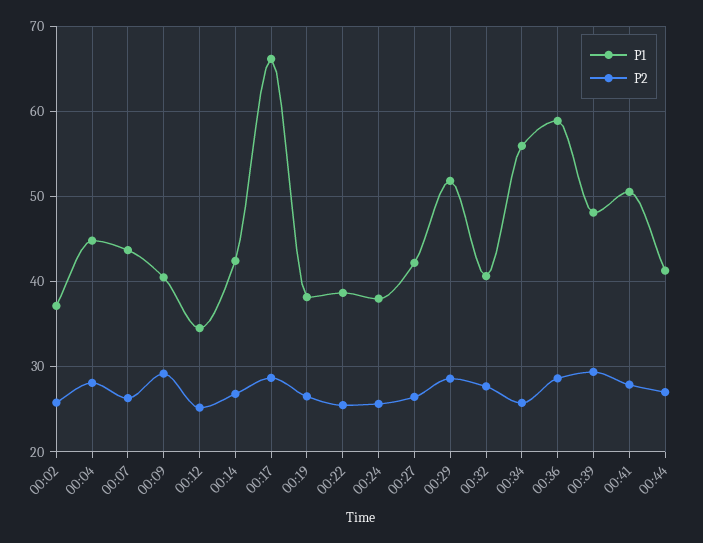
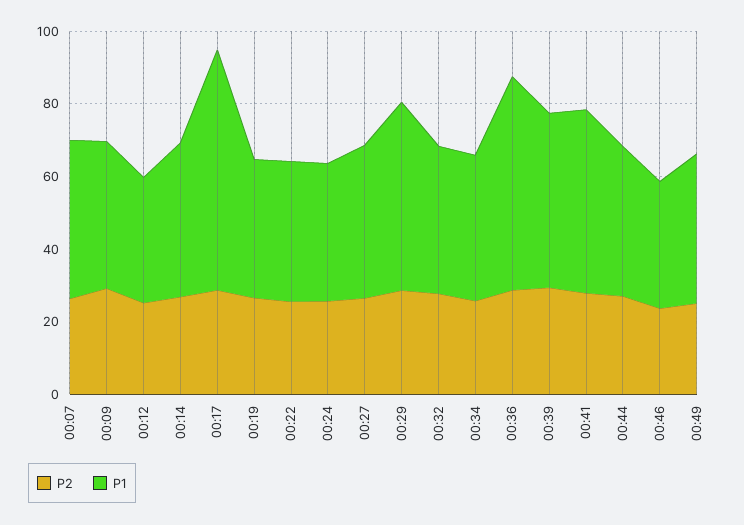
P1, 00:02: 37 -> none
P2, 00:02: 26 -> none
P1, 00:04: 45 -> none
P2, 00:04: 28 -> none
P1, 00:34: 56 -> 40
P2, 00:46: none -> 25
P1, 00:46: none -> 35
P2, 00:49: none -> 25
P1, 00:49: none -> 40

